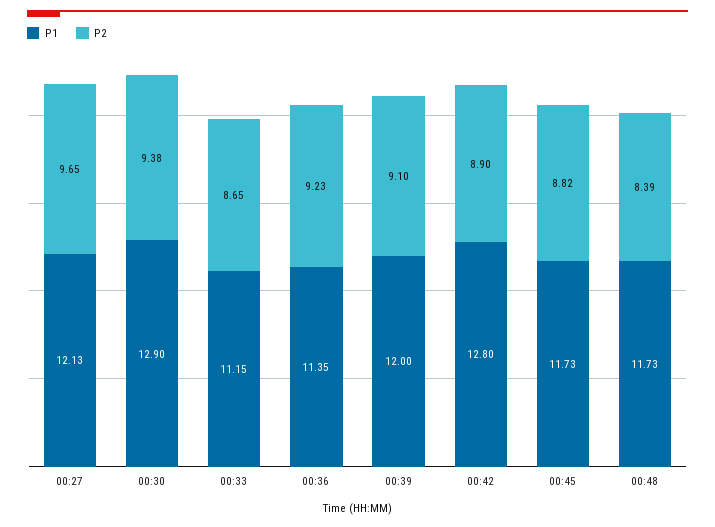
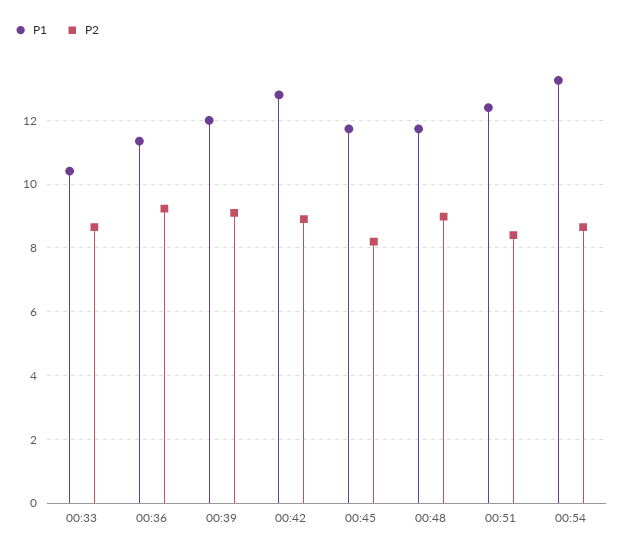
P1, 00:27: 12.13 -> none
P2, 00:27: 9.65 -> none
P1, 00:30: 12.9 -> none
P2, 00:30: 9.38 -> none
P1, 00:33: 11.15 -> 10.4
P2, 00:45: 8.82 -> 8.2
P2, 00:48: 8.39 -> 9
P1, 00:51: none -> 12.4
P2, 00:51: none -> 8.4
P1, 00:54: none -> 13.2
P2, 00:54: none -> 8.6

